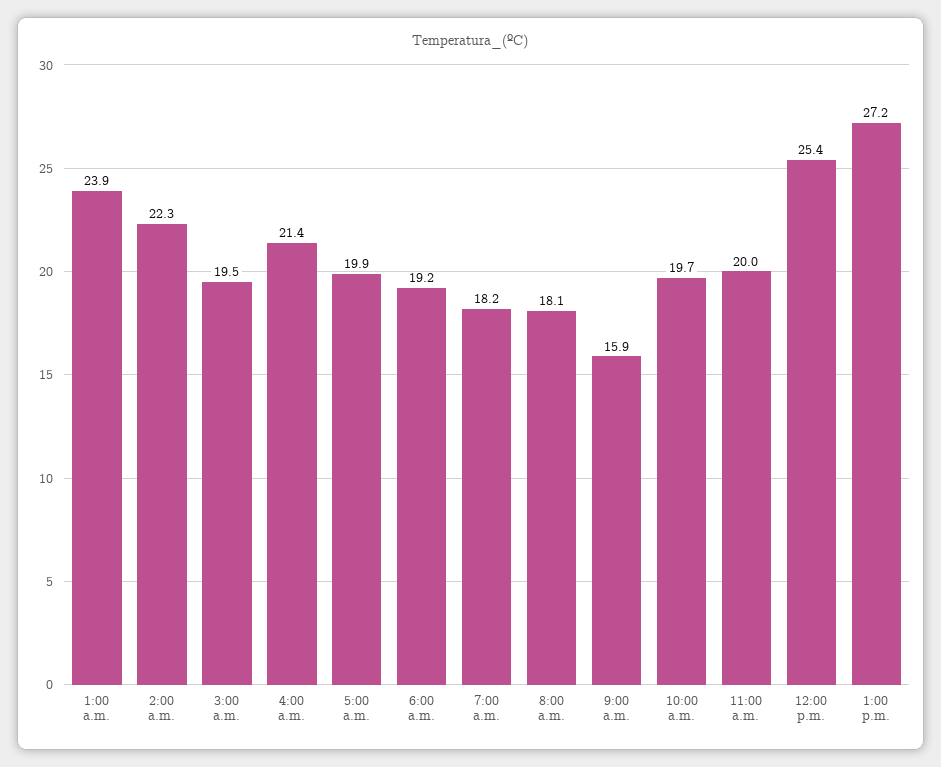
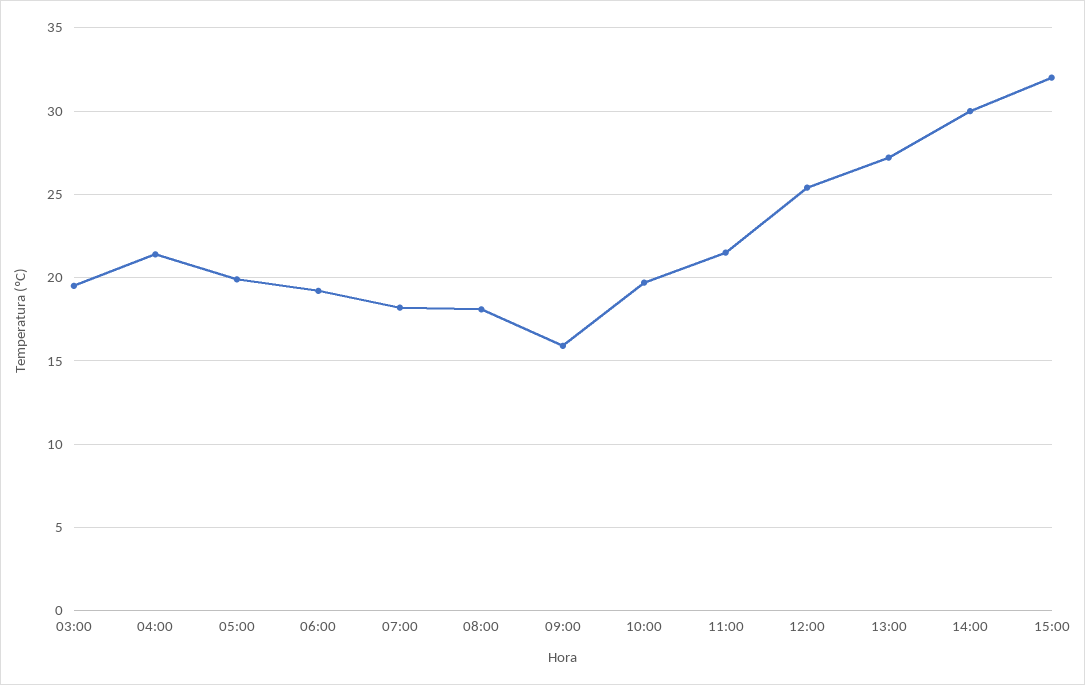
1:00 a.m.: 23.9 -> none
2:00 a.m.: 22.3 -> none
11:00 a.m.: 20 -> 21.5
14:00: none -> 30
15:00: none -> 32

